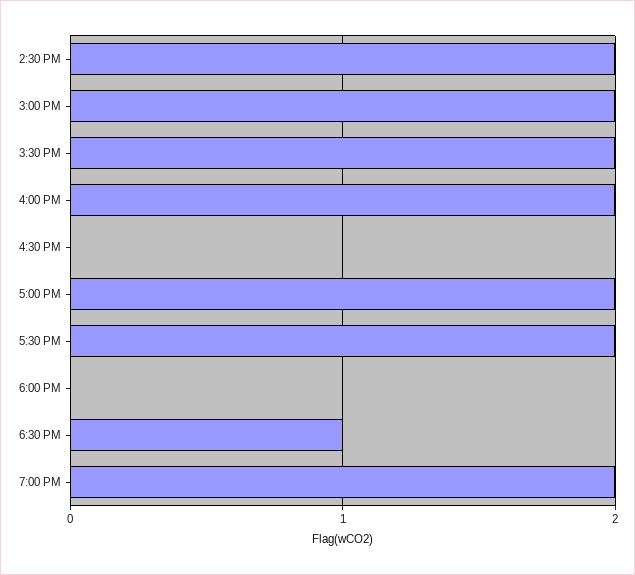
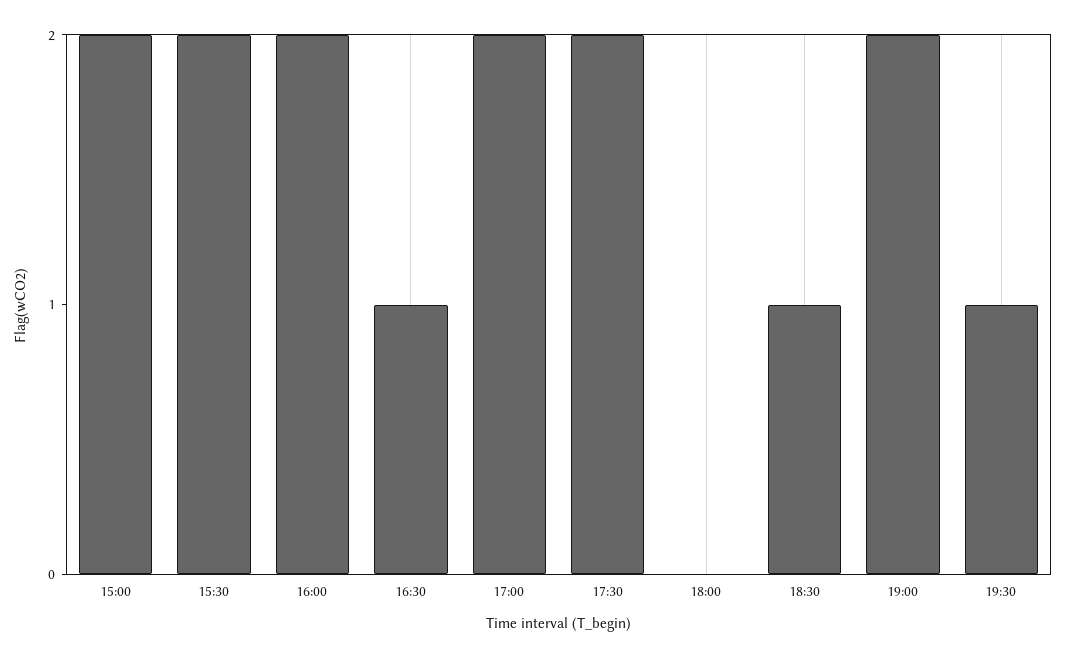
2:30 PM: 2 -> none
4:30 PM: 0 -> 1
19:30: none -> 1

